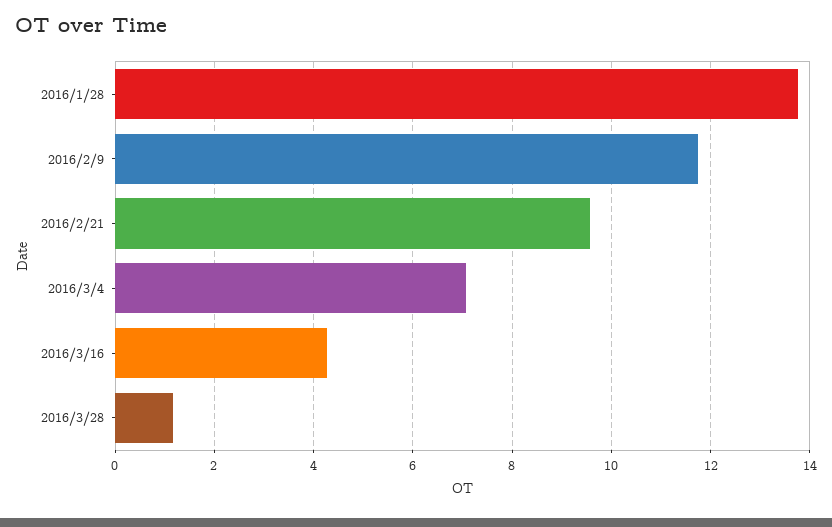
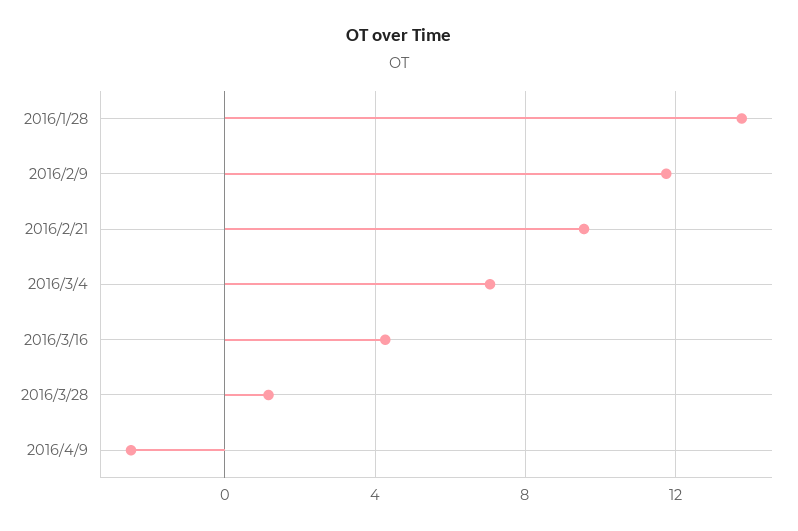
2016/4/9: none -> -2.5

